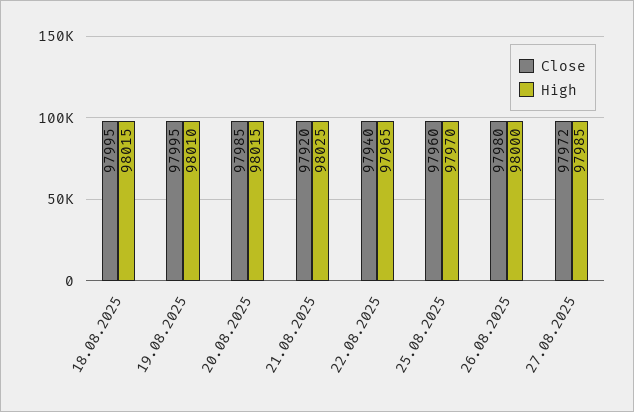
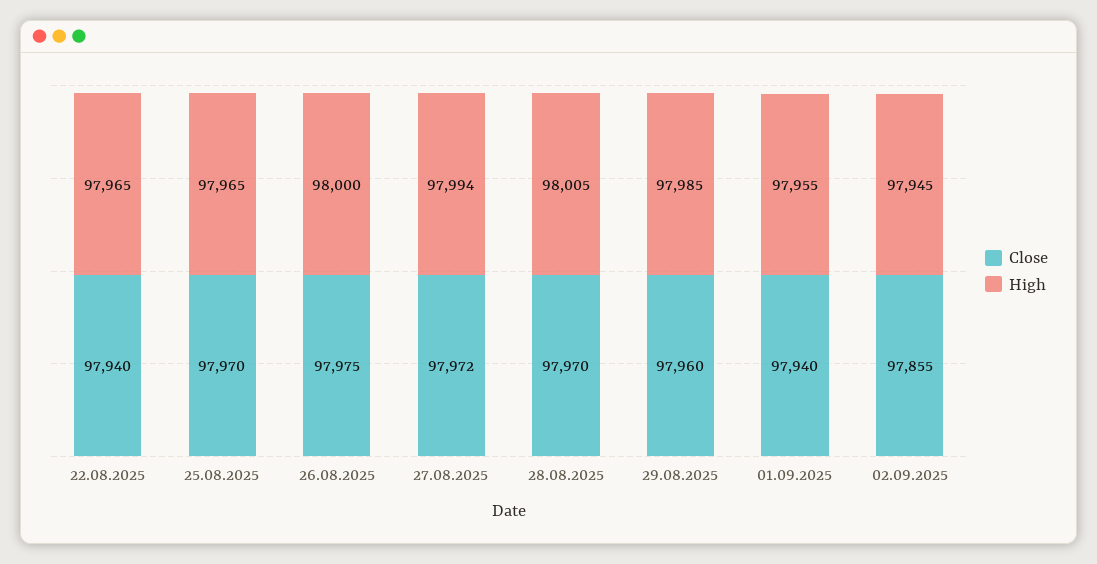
Close, 18.08.2025: 97995 -> none
High, 18.08.2025: 98015 -> none
Close, 19.08.2025: 97995 -> none
High, 19.08.2025: 98010 -> none
Close, 20.08.2025: 97985 -> none
High, 20.08.2025: 98015 -> none
Close, 21.08.2025: 97920 -> none
High, 21.08.2025: 98025 -> none
Close, 25.08.2025: 97960 -> 97970
High, 25.08.2025: 97970 -> 97965
Close, 26.08.2025: 97980 -> 97975
High, 27.08.2025: 97985 -> 97994
Close, 28.08.2025: none -> 97970
High, 28.08.2025: none -> 98005
Close, 29.08.2025: none -> 97960
High, 29.08.2025: none -> 97985
Close, 01.09.2025: none -> 97940
High, 01.09.2025: none -> 97955
Close, 02.09.2025: none -> 97855
High, 02.09.2025: none -> 97945

